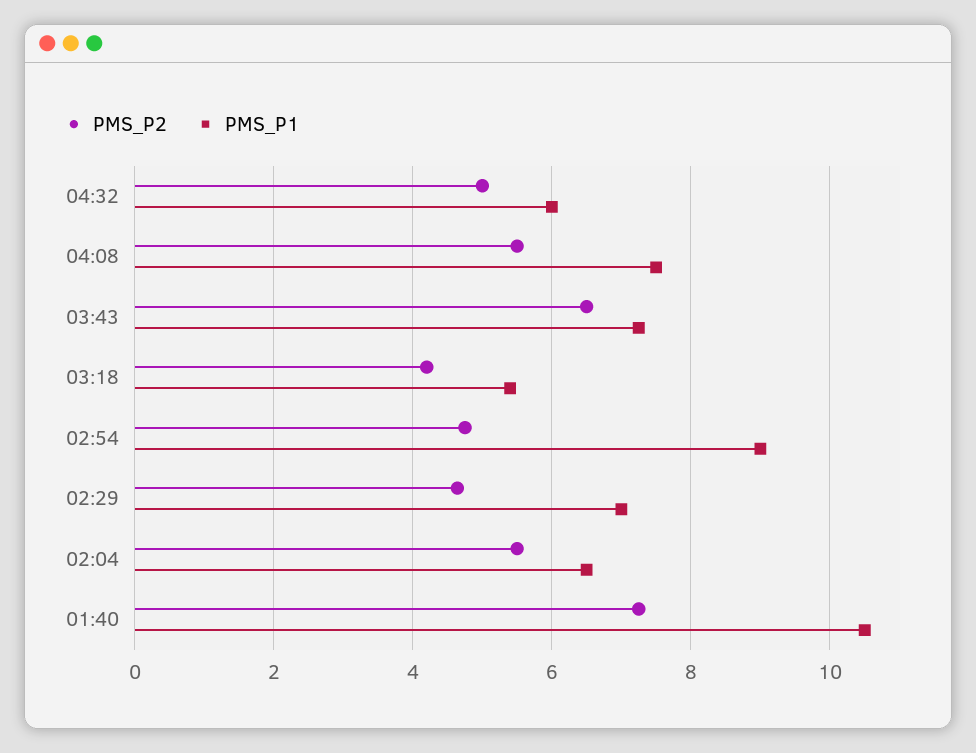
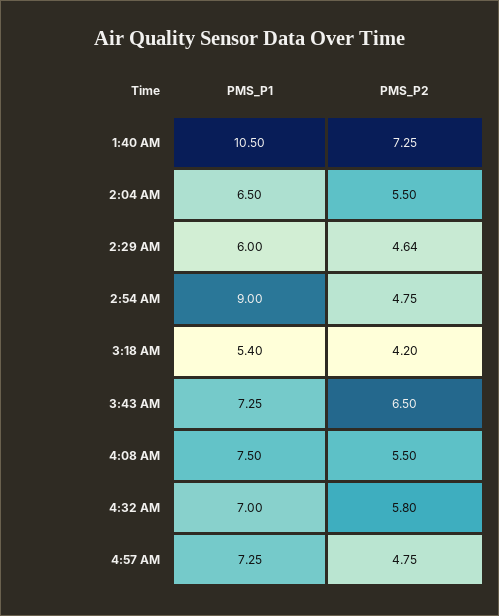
PMS_P2, 04:32: 5 -> 5.8
PMS_P1, 04:32: 6 -> 7
PMS_P1, 02:29: 7 -> 6
PMS_P1, 4:57 AM: none -> 7.25
PMS_P2, 4:57 AM: none -> 4.75

